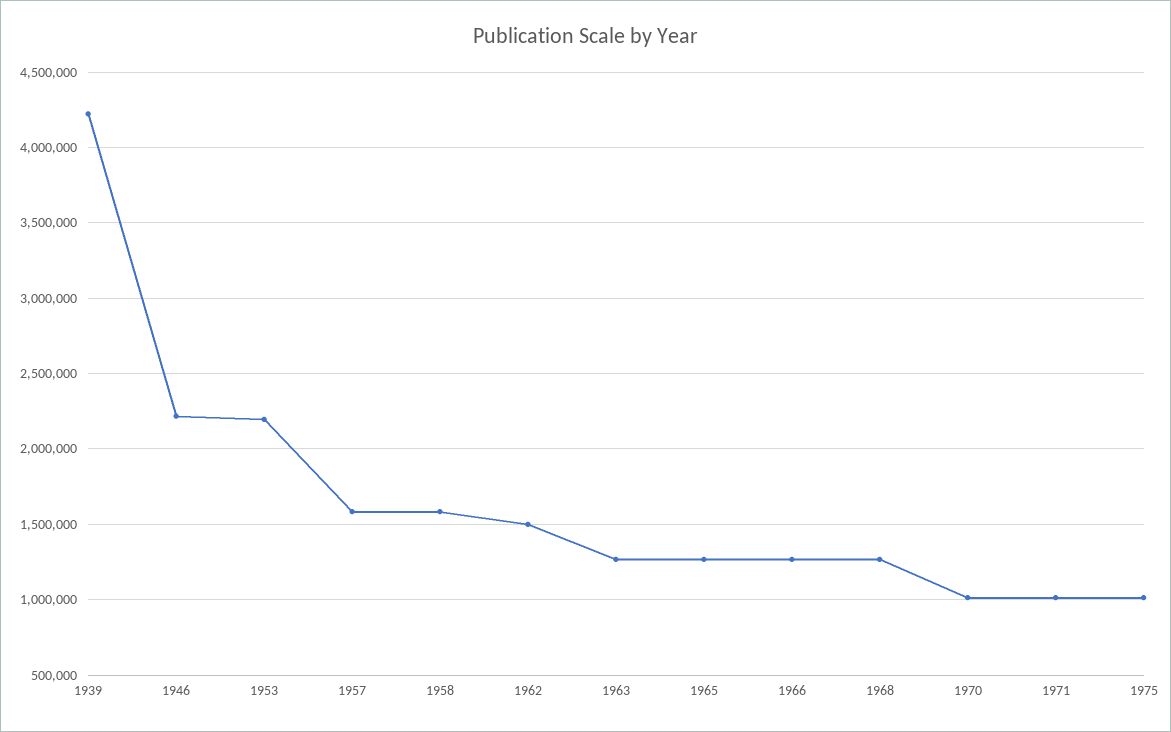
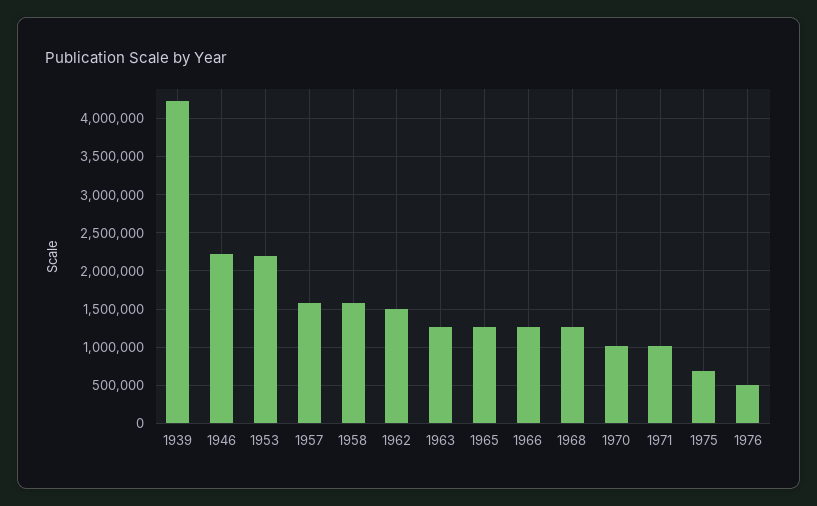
1975: 1000000 -> 700000
1976: none -> 500000

